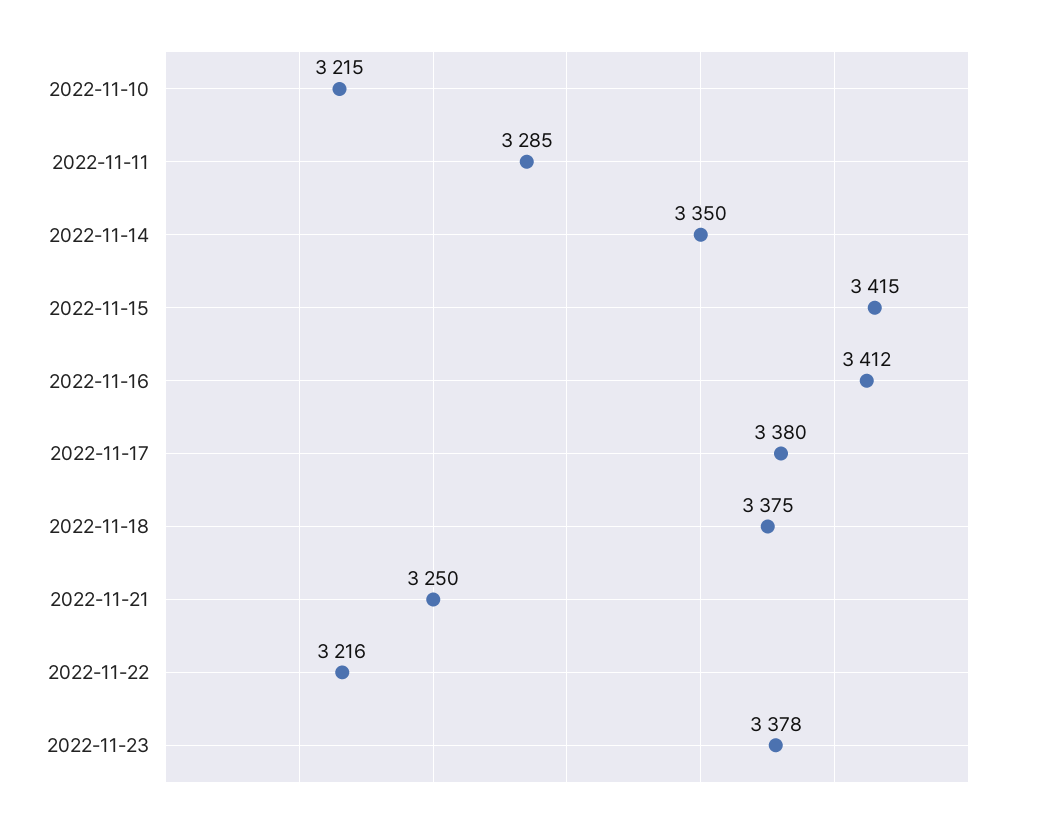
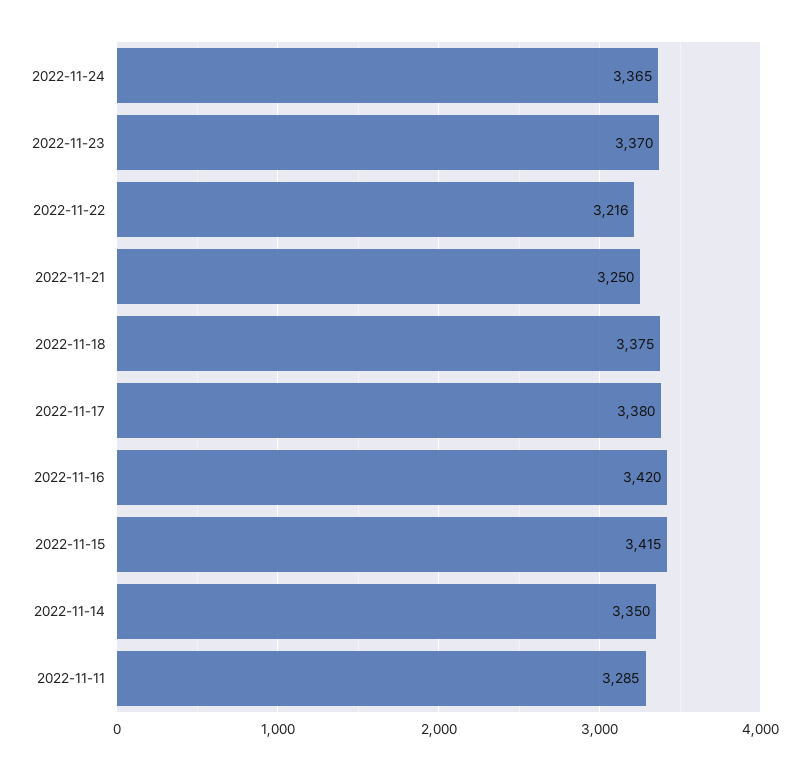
2022-11-10: 3215 -> none
2022-11-16: 3412 -> 3420
2022-11-23: 3378 -> 3370
2022-11-24: none -> 3365

